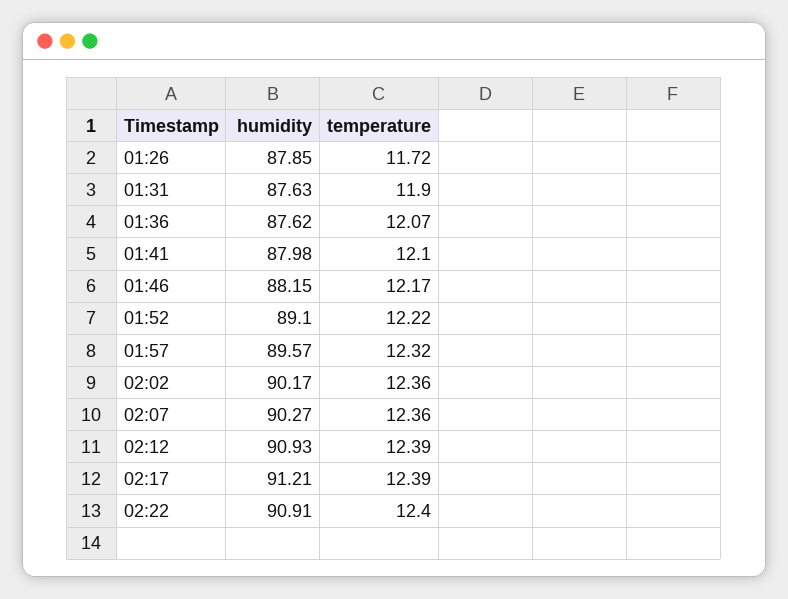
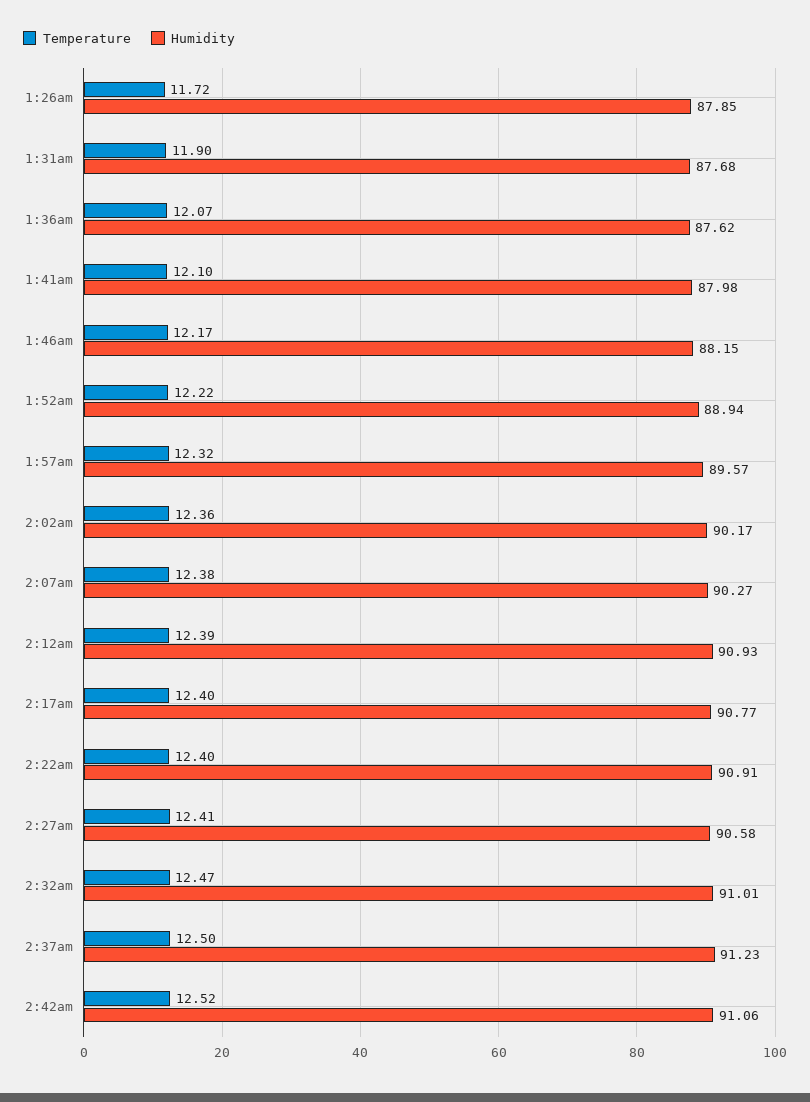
humidity, 01:31: 87.63 -> 87.68
humidity, 01:52: 89.1 -> 88.94
temperature, 02:07: 12.36 -> 12.38
humidity, 02:17: 91.21 -> 90.77
temperature, 02:17: 12.39 -> 12.4
temperature, 2:27am: none -> 12.41
humidity, 2:27am: none -> 90.58
temperature, 2:32am: none -> 12.47
humidity, 2:32am: none -> 91.01
temperature, 2:37am: none -> 12.5
humidity, 2:37am: none -> 91.23
temperature, 2:42am: none -> 12.52
humidity, 2:42am: none -> 91.06

